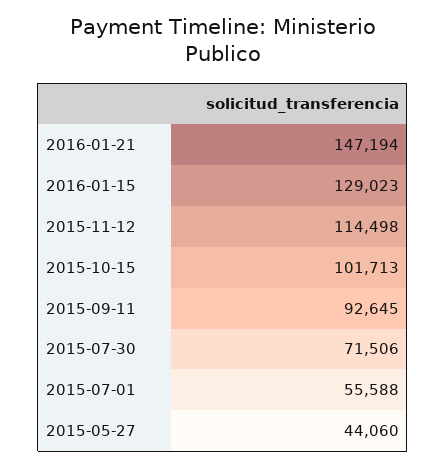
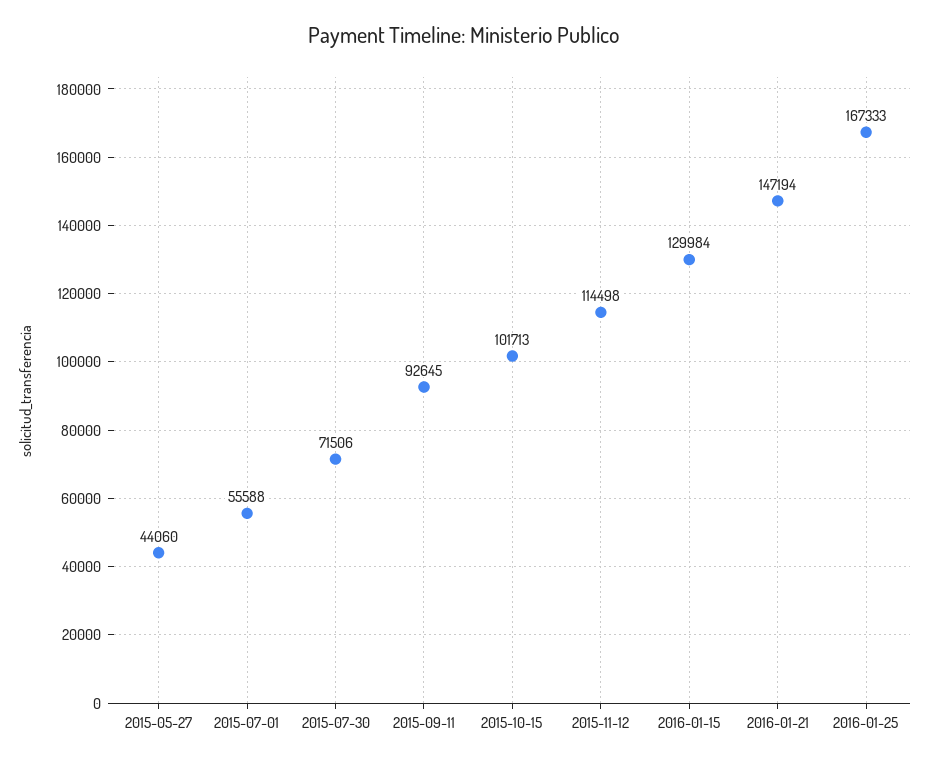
2016-01-15: 129023 -> 129984
2016-01-25: none -> 167333

